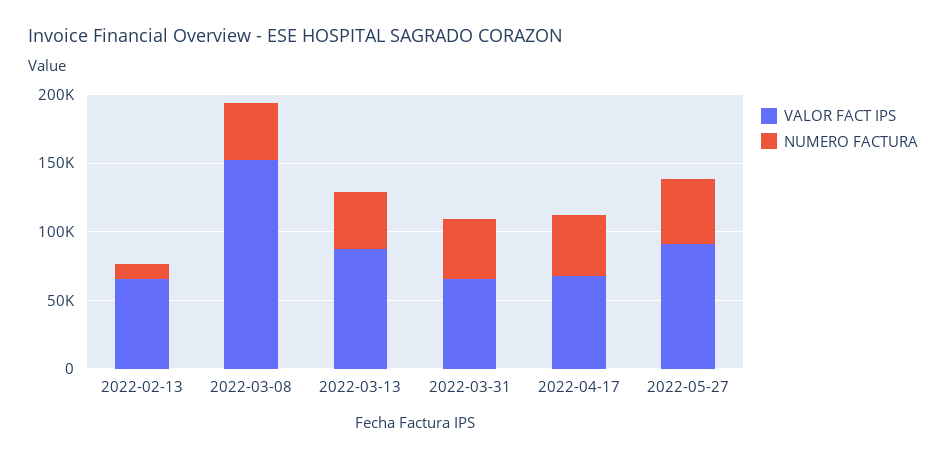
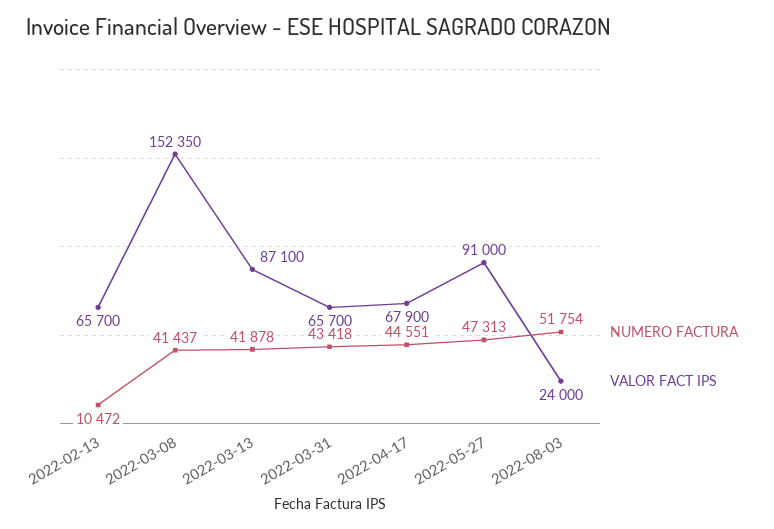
NUMERO FACTURA, 2022-08-03: none -> 51754
VALOR FACT IPS, 2022-08-03: none -> 24000

